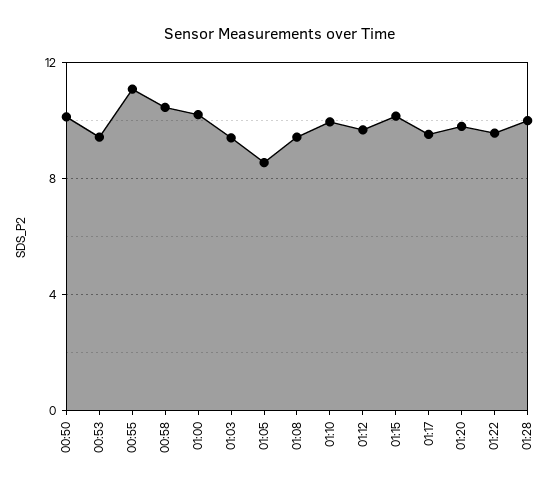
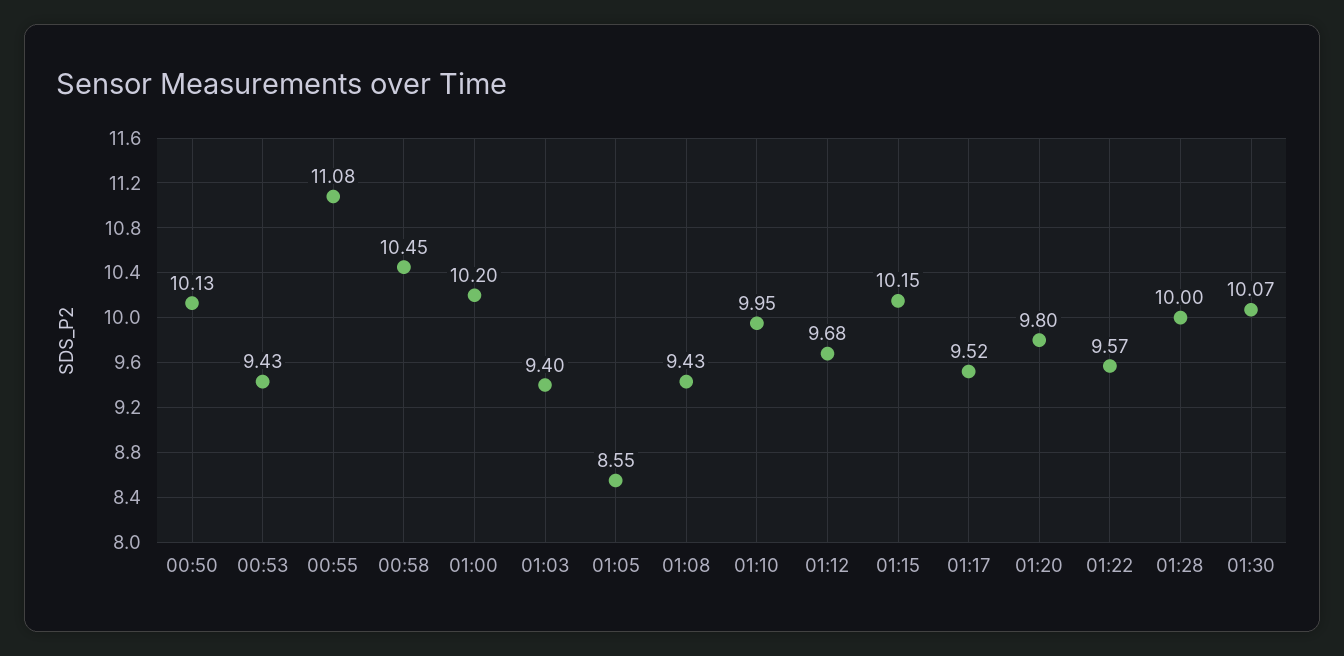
01:30: none -> 10.07

